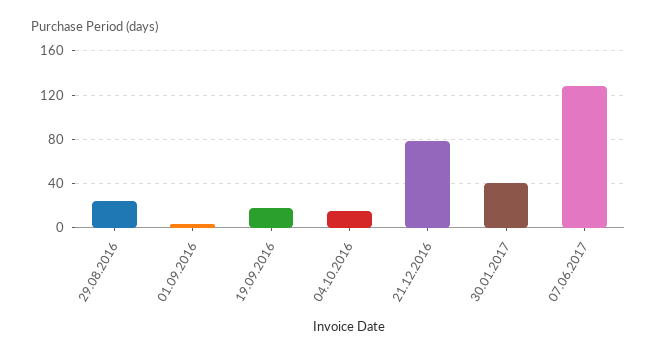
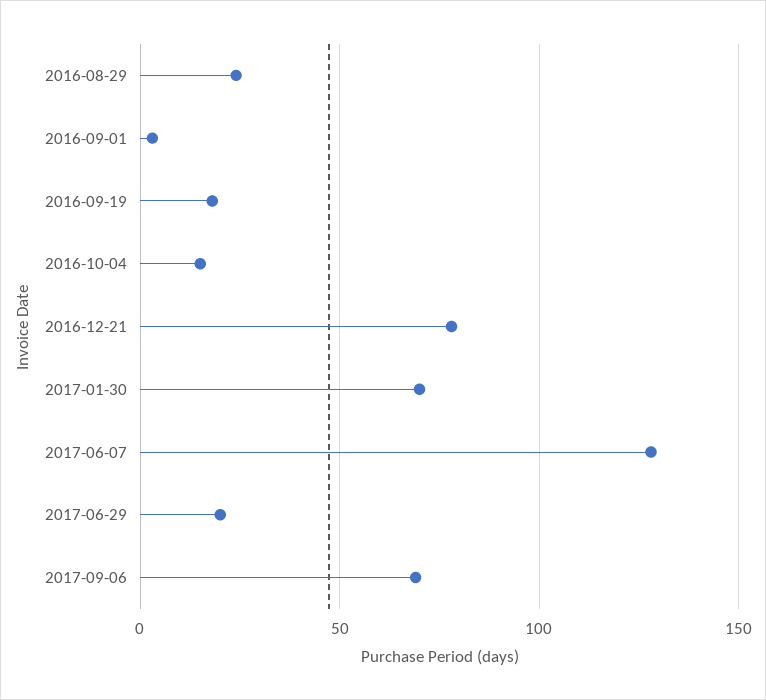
30.01.2017: 40 -> 70
2017-06-29: none -> 20
2017-09-06: none -> 70

